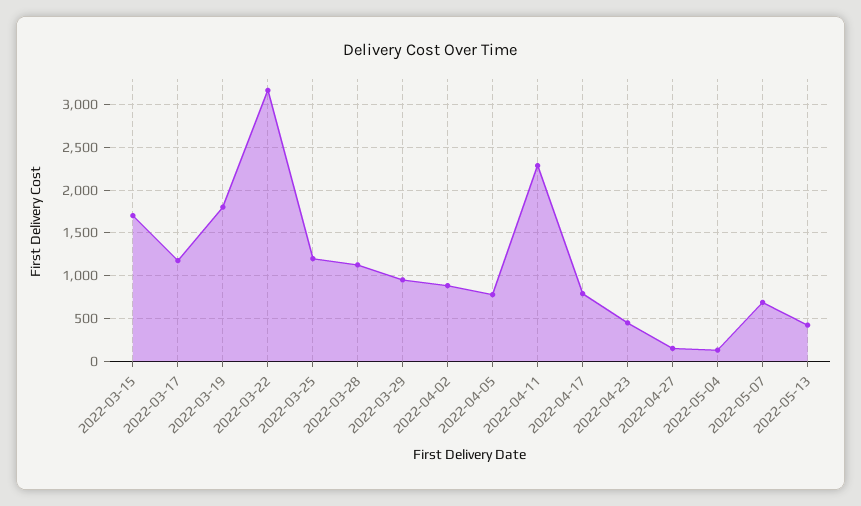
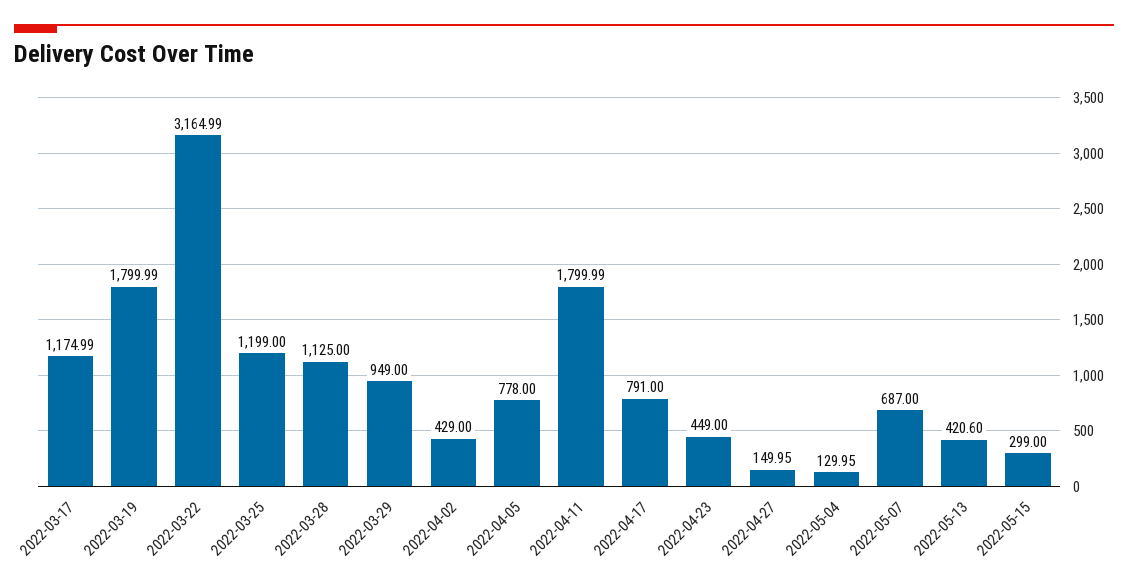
2022-03-15: 1700 -> none
2022-04-02: 900 -> 429
2022-04-11: 2300 -> 1799.99
2022-05-15: none -> 299

